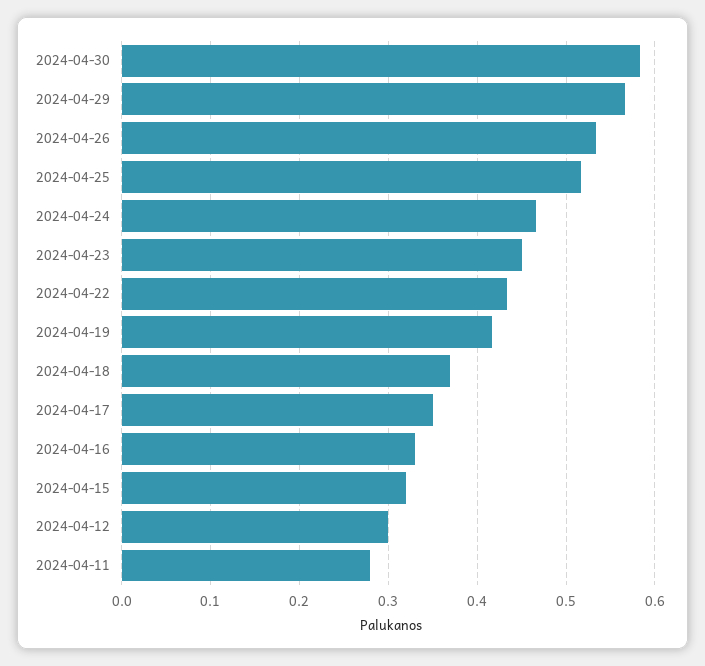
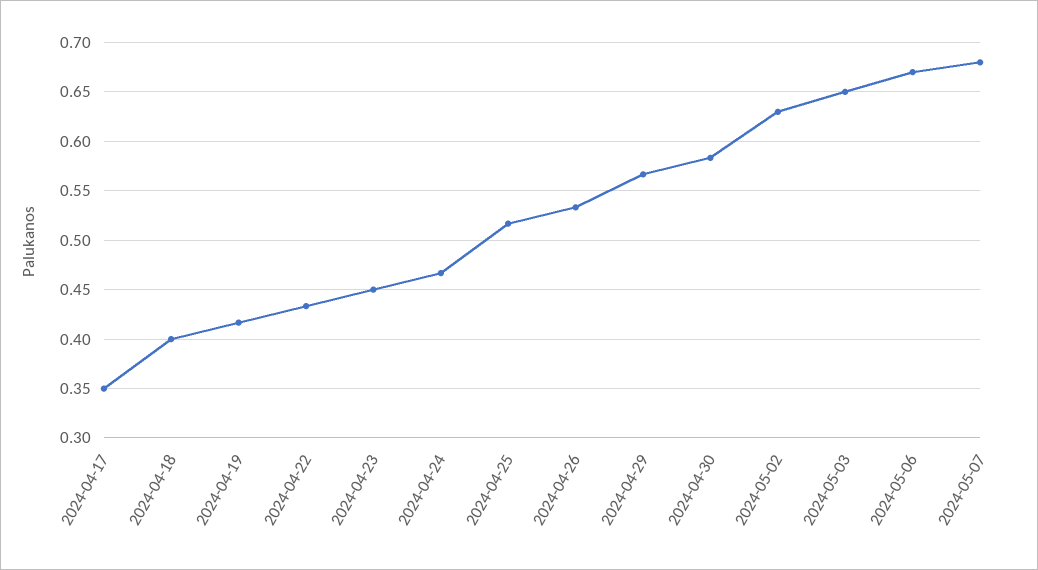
2024-04-18: 0.37 -> 0.4
2024-04-16: 0.33 -> none
2024-04-15: 0.32 -> none
2024-04-12: 0.3 -> none
2024-04-11: 0.28 -> none
2024-05-02: none -> 0.63
2024-05-03: none -> 0.65
2024-05-06: none -> 0.67
2024-05-07: none -> 0.68

